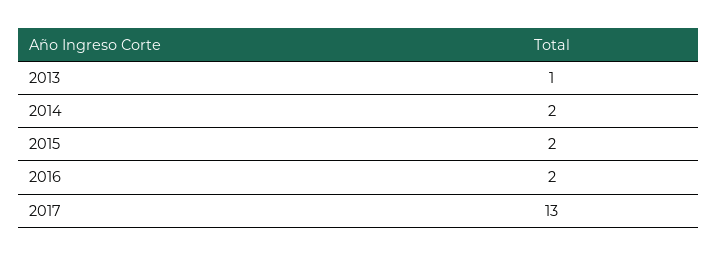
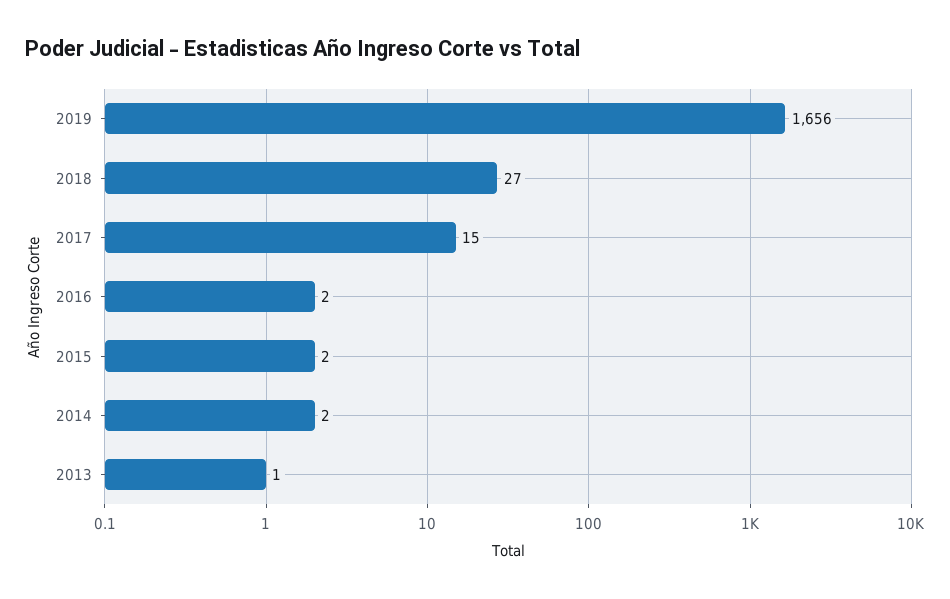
2017: 13 -> 15
2019: none -> 1656
2018: none -> 27

